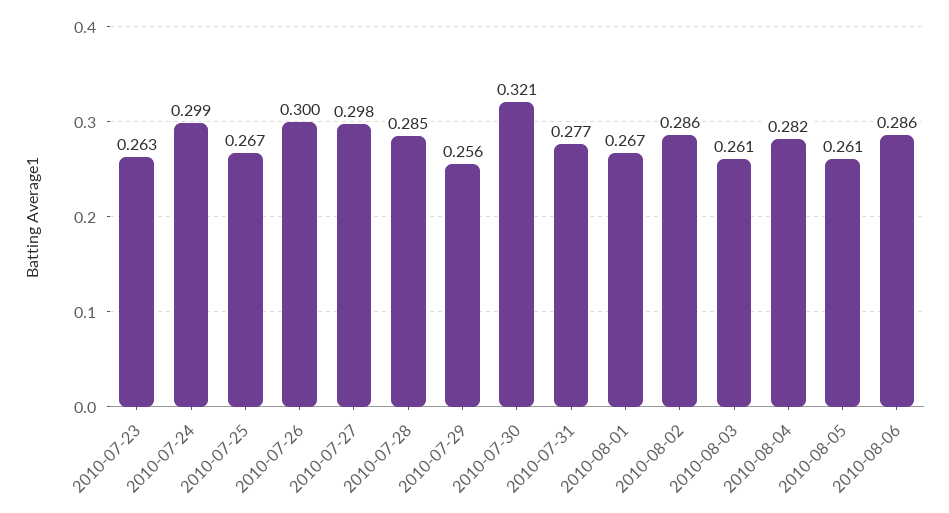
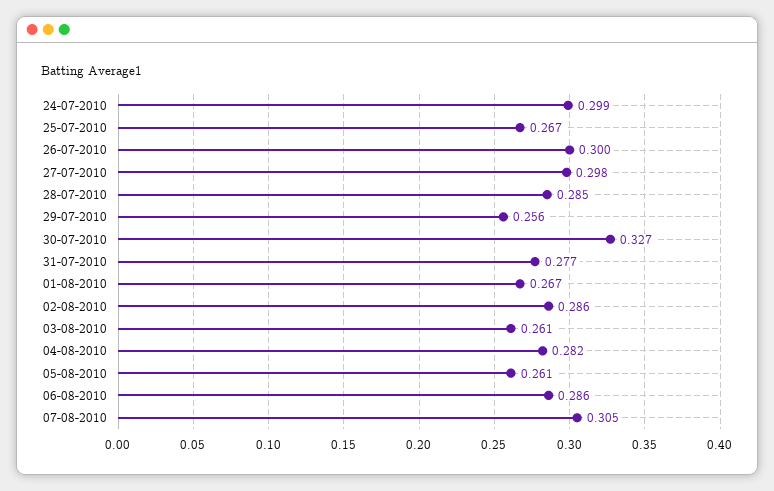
2010-07-23: 0.263 -> none
2010-07-30: 0.321 -> 0.327
07-08-2010: none -> 0.305

